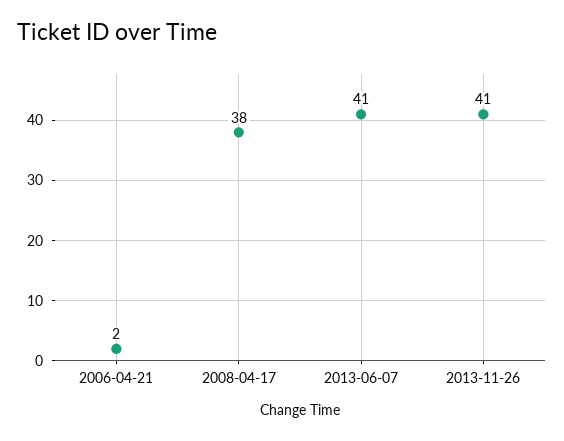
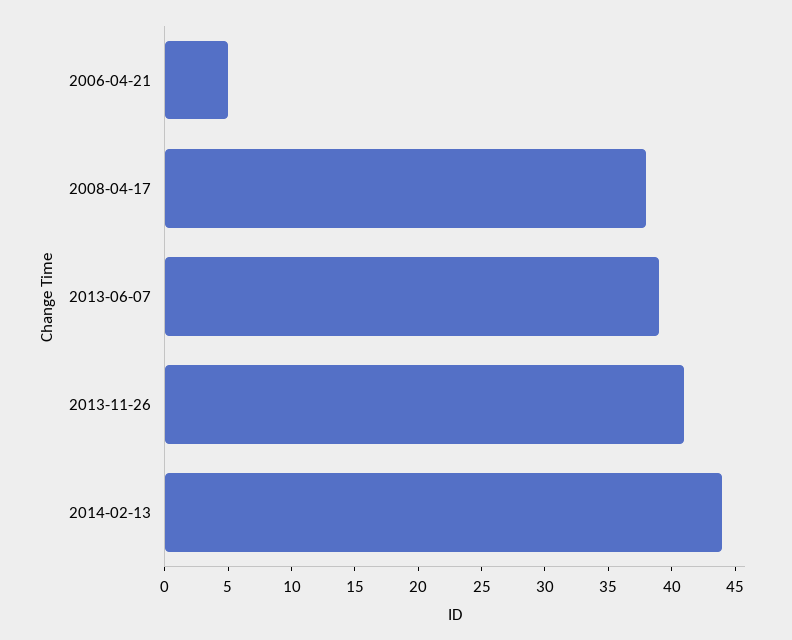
2006-04-21: 2 -> 5
2013-06-07: 41 -> 39
2014-02-13: none -> 44

